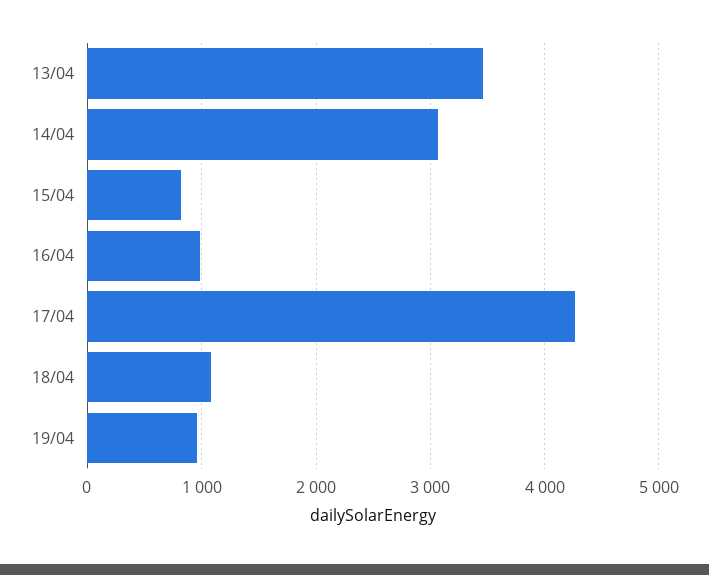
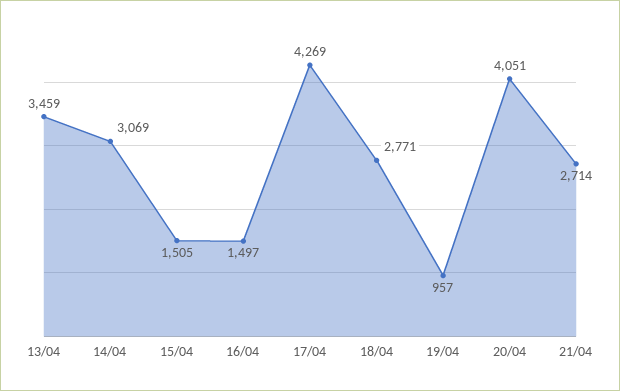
15/04: 800 -> 1505
16/04: 1000 -> 1497
18/04: 1100 -> 2771
20/04: none -> 4051
21/04: none -> 2714

